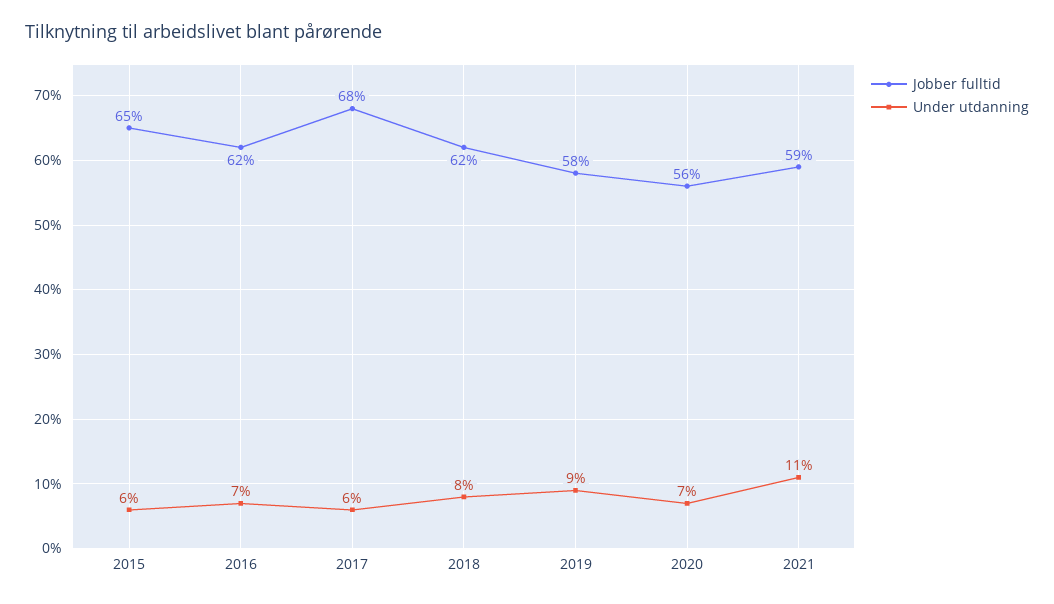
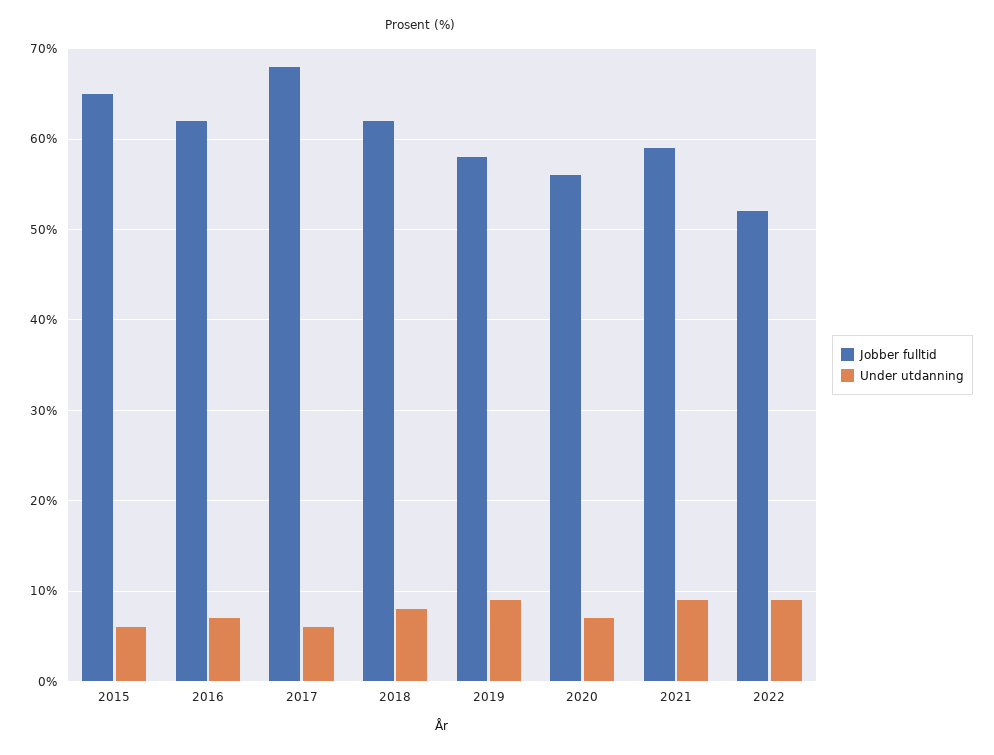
Under utdanning, 2021: 11 -> 9
Jobber fulltid, 2022: none -> 52
Under utdanning, 2022: none -> 9

